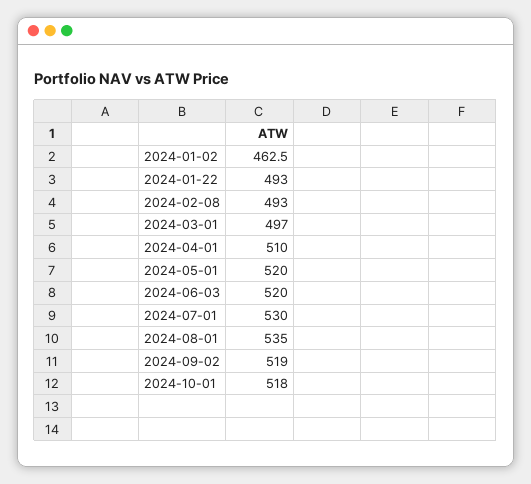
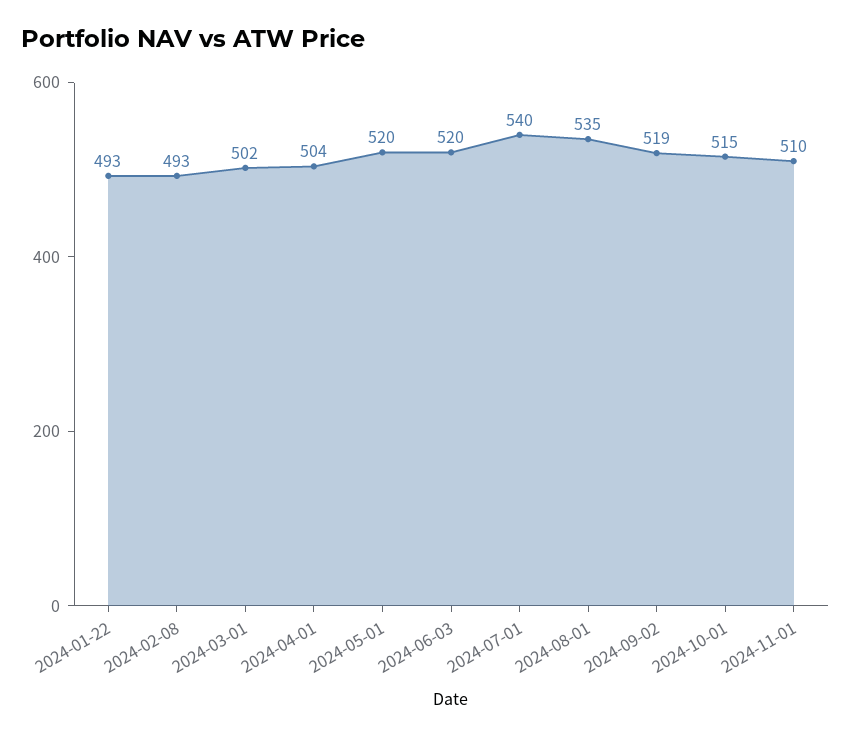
2024-01-02: 462.5 -> none
2024-03-01: 497 -> 502
2024-04-01: 510 -> 504
2024-07-01: 530 -> 540
2024-10-01: 518 -> 515
2024-11-01: none -> 510

